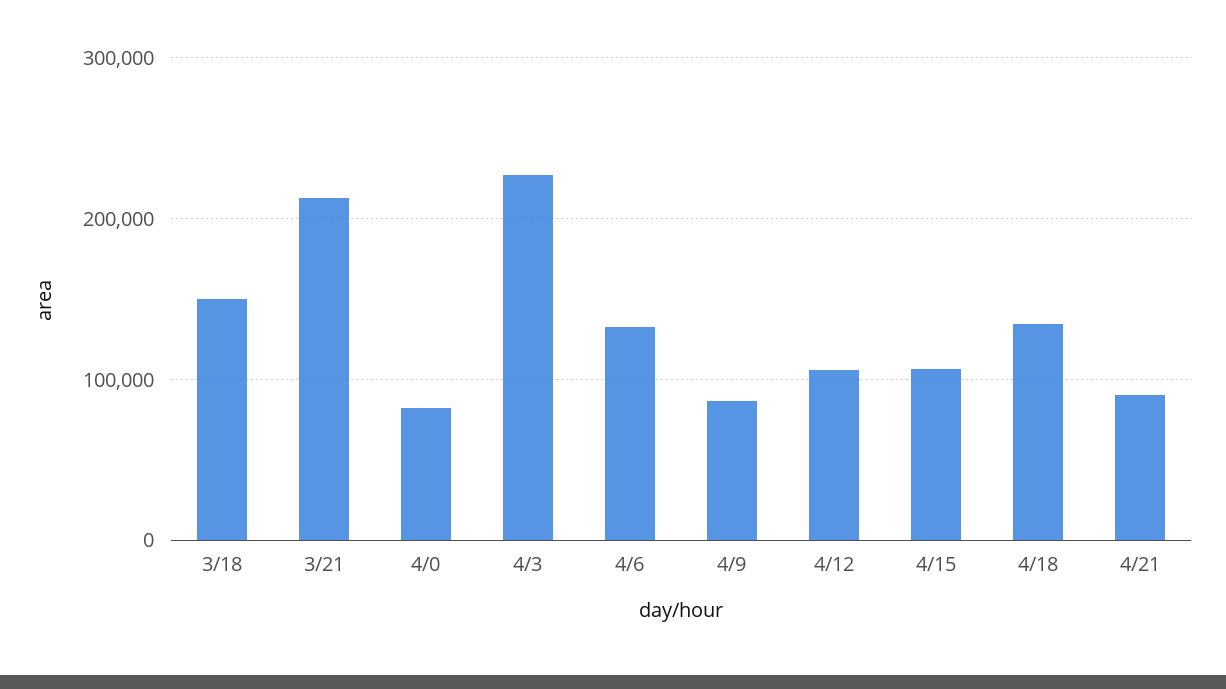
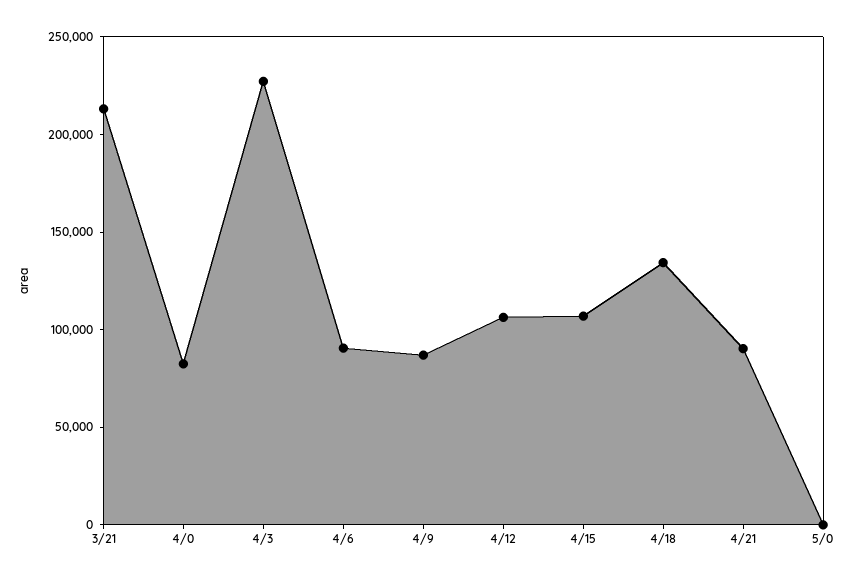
3/18: 150000 -> none
4/6: 130000 -> 90000
5/0: none -> 0

